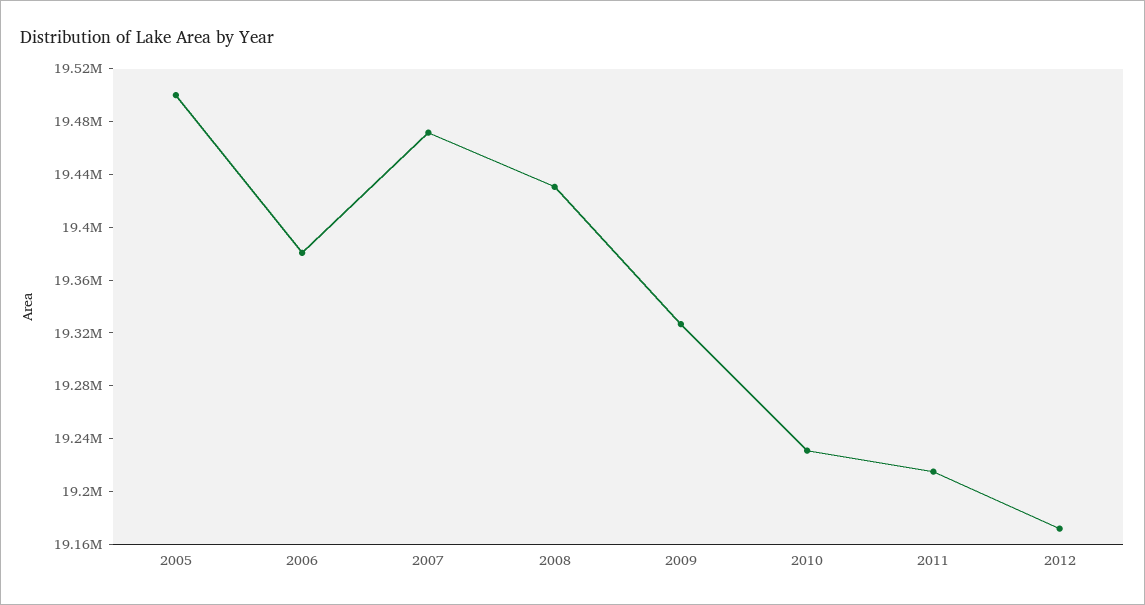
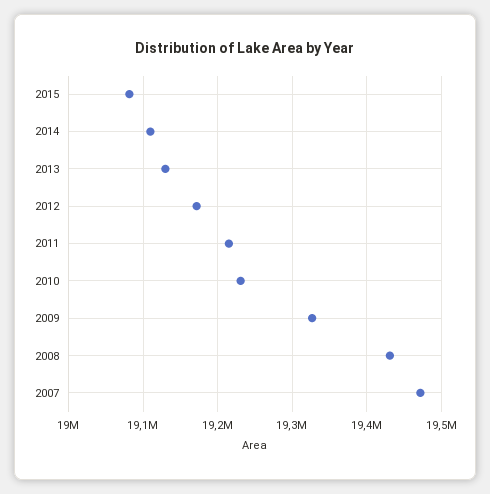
2005: 19500000 -> none
2006: 19380000 -> none
2015: none -> 19080000
2014: none -> 19110000
2013: none -> 19130000

